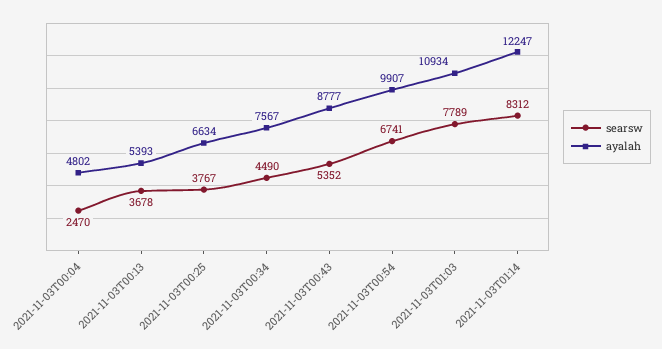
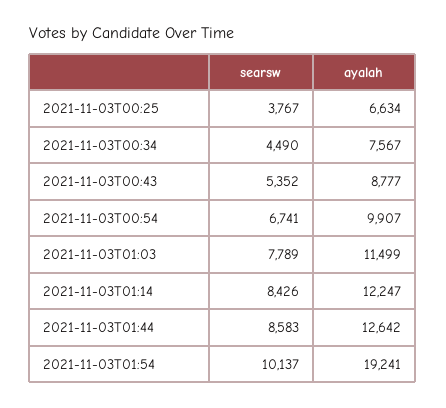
searsw, 2021-11-03T00:04: 2470 -> none
ayalah, 2021-11-03T00:04: 4802 -> none
searsw, 2021-11-03T00:13: 3678 -> none
ayalah, 2021-11-03T00:13: 5393 -> none
ayalah, 2021-11-03T01:03: 10934 -> 11499
searsw, 2021-11-03T01:14: 8312 -> 8426
searsw, 2021-11-03T01:44: none -> 8583
ayalah, 2021-11-03T01:44: none -> 12642
searsw, 2021-11-03T01:54: none -> 10137
ayalah, 2021-11-03T01:54: none -> 19241

